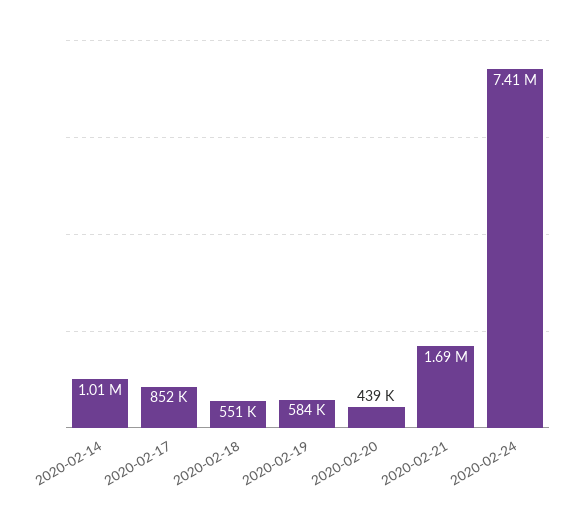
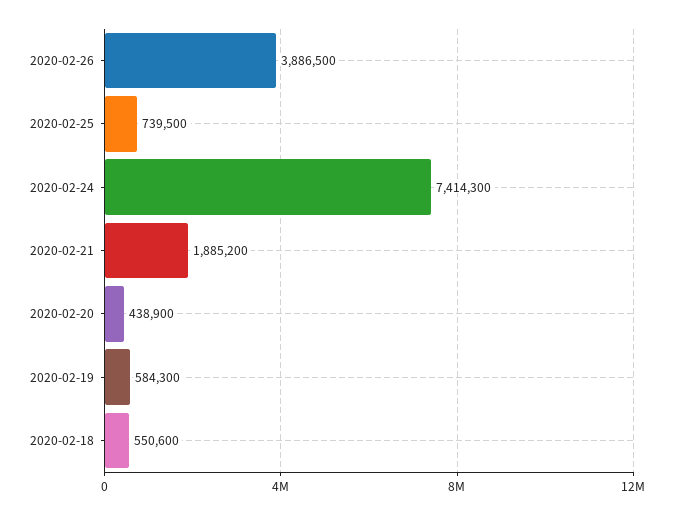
2020-02-14: 1010000 -> none
2020-02-17: 852000 -> none
2020-02-21: 1690000 -> 1885200
2020-02-26: none -> 3886500
2020-02-25: none -> 739500

